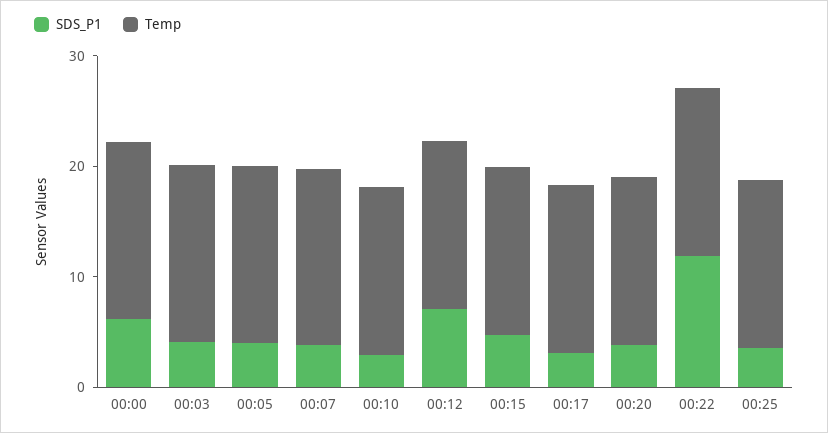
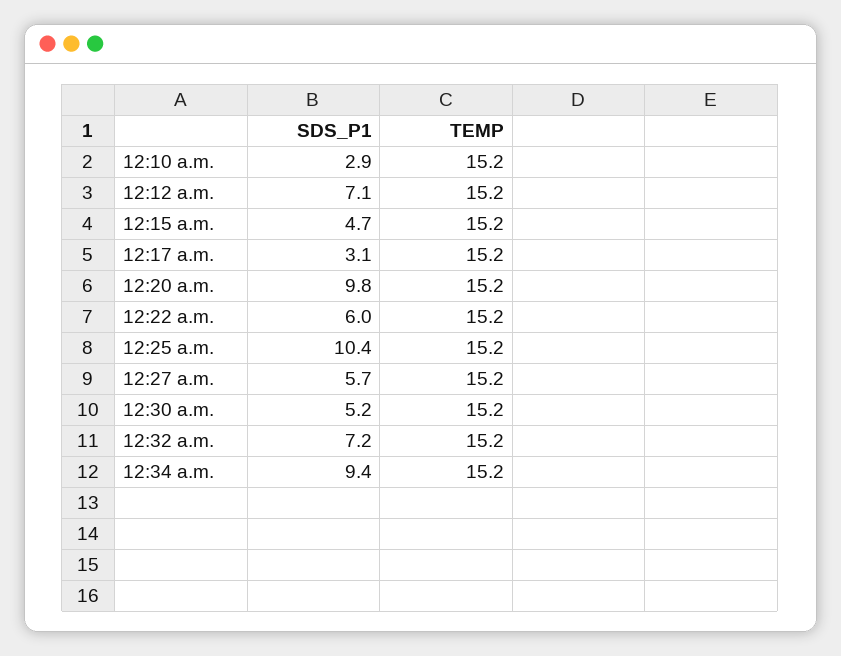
SDS_P1, 00:00: 6 -> none
Temp, 00:00: 16 -> none
SDS_P1, 00:03: 4 -> none
Temp, 00:03: 16 -> none
SDS_P1, 00:05: 4 -> none
Temp, 00:05: 16 -> none
SDS_P1, 00:07: 4 -> none
Temp, 00:07: 16 -> none
SDS_P1, 00:20: 4 -> 9.8
SDS_P1, 00:22: 12 -> 6
SDS_P1, 00:25: 4 -> 10.4
SDS_P1, 12:27 a.m.: none -> 5.7
Temp, 12:27 a.m.: none -> 15.2
SDS_P1, 12:30 a.m.: none -> 5.2
Temp, 12:30 a.m.: none -> 15.2
SDS_P1, 12:32 a.m.: none -> 7.2
Temp, 12:32 a.m.: none -> 15.2
SDS_P1, 12:34 a.m.: none -> 9.4
Temp, 12:34 a.m.: none -> 15.2

